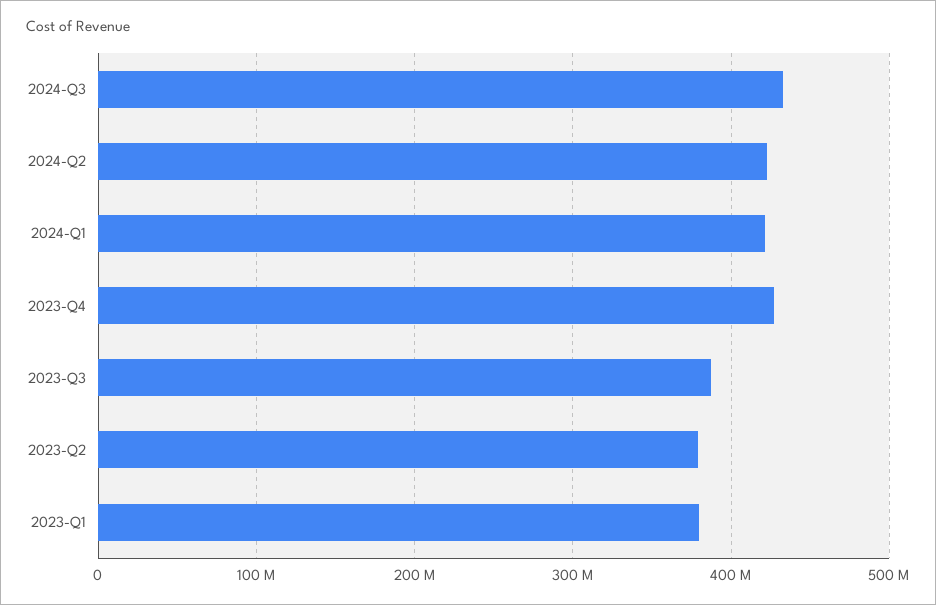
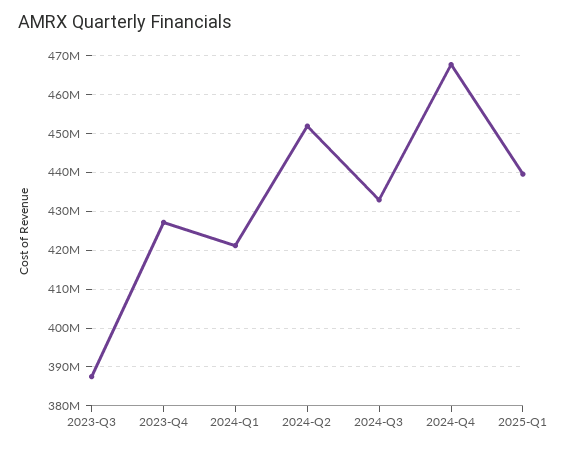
2024-Q2: 420000000 -> 452000000
2023-Q2: 380000000 -> none
2023-Q1: 380000000 -> none
2024-Q4: none -> 468000000
2025-Q1: none -> 440000000

